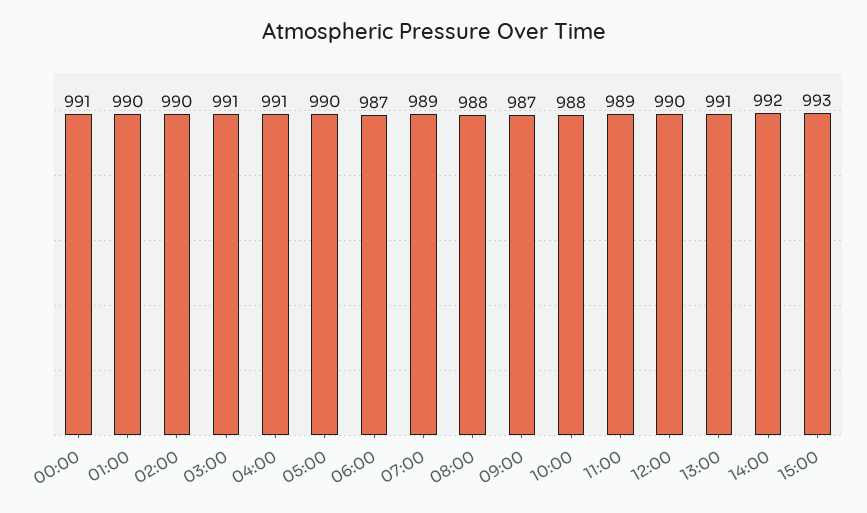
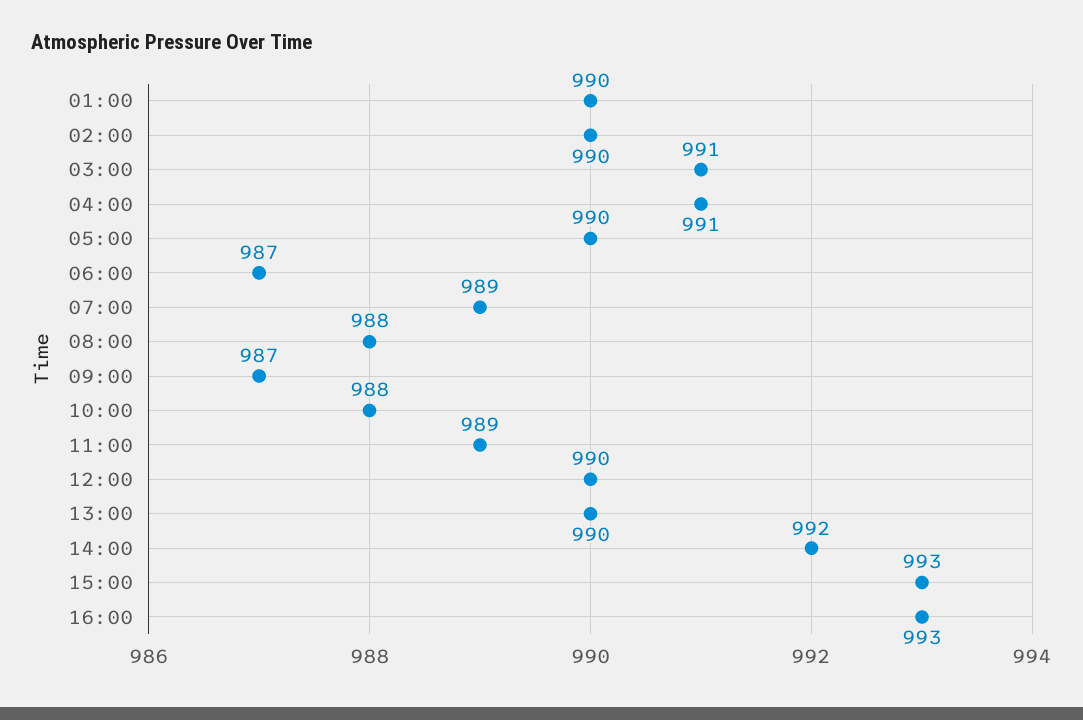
00:00: 991 -> none
13:00: 991 -> 990
16:00: none -> 993

